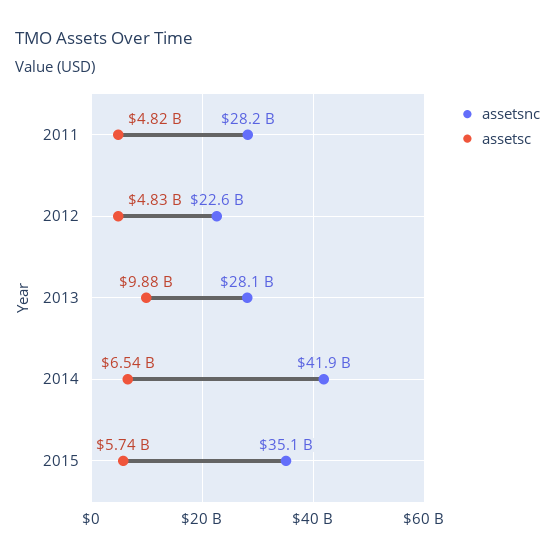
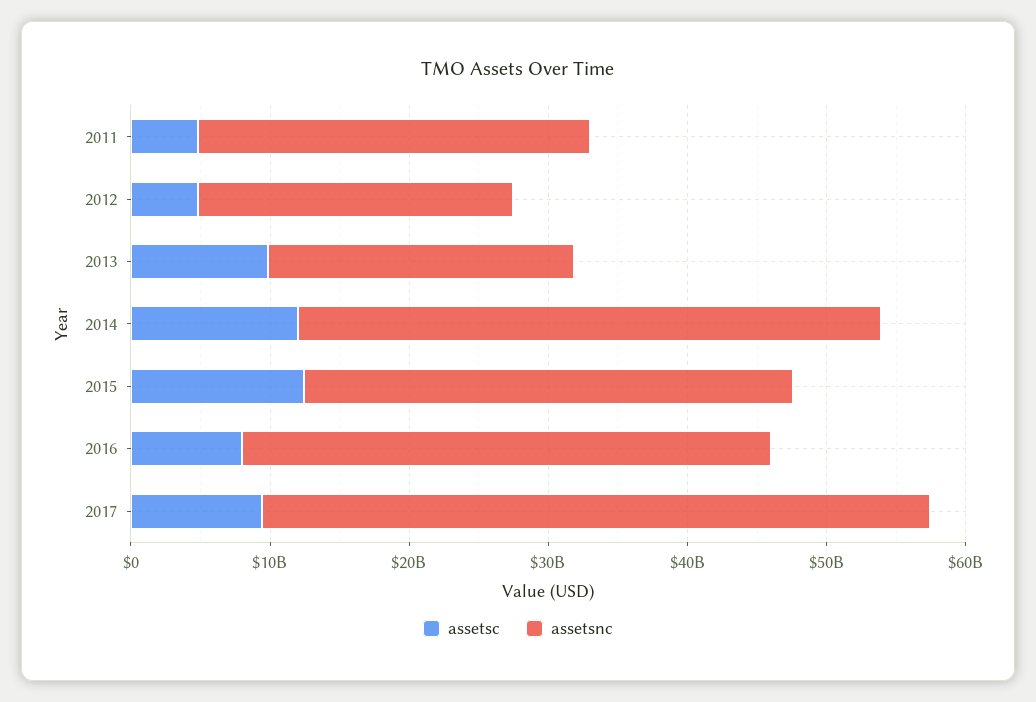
assetsnc, 2013: 28100000000 -> 22000000000
assetsc, 2014: 6540000000 -> 12000000000
assetsc, 2015: 5740000000 -> 12000000000
assetsc, 2016: none -> 8000000000
assetsnc, 2016: none -> 38000000000
assetsc, 2017: none -> 10000000000
assetsnc, 2017: none -> 48000000000

